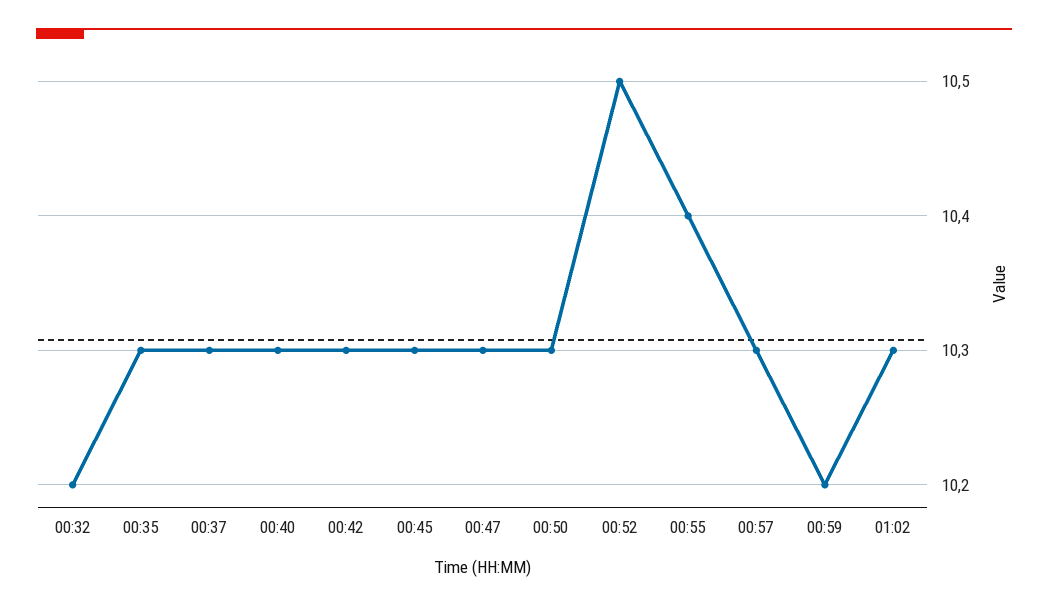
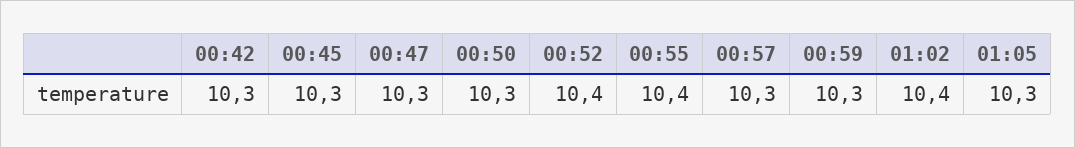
00:32: 10.2 -> none
00:35: 10.3 -> none
00:37: 10.3 -> none
00:40: 10.3 -> none
00:52: 10.5 -> 10.4
00:59: 10.2 -> 10.3
01:02: 10.3 -> 10.4
01:05: none -> 10.3

